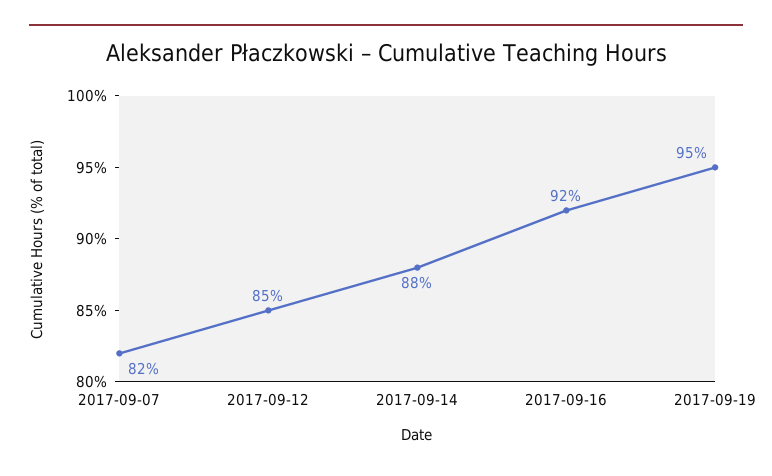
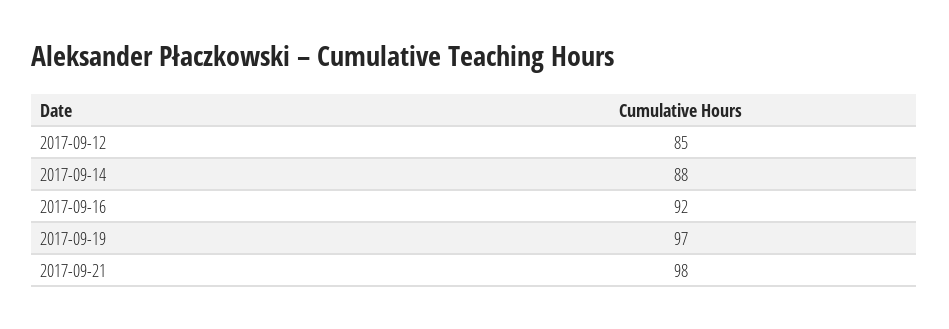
2017-09-07: 82 -> none
2017-09-19: 95 -> 97
2017-09-21: none -> 98

